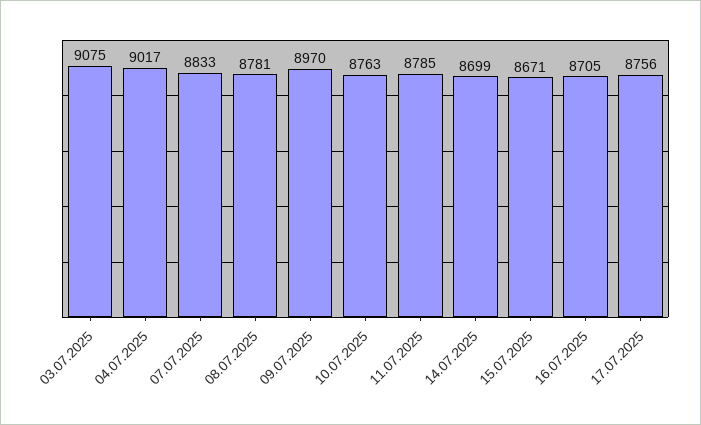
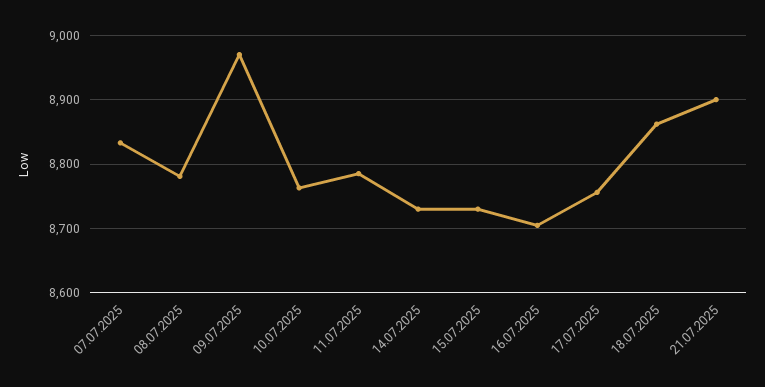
03.07.2025: 9075 -> none
04.07.2025: 9017 -> none
14.07.2025: 8699 -> 8730
15.07.2025: 8671 -> 8730
18.07.2025: none -> 8860
21.07.2025: none -> 8900

